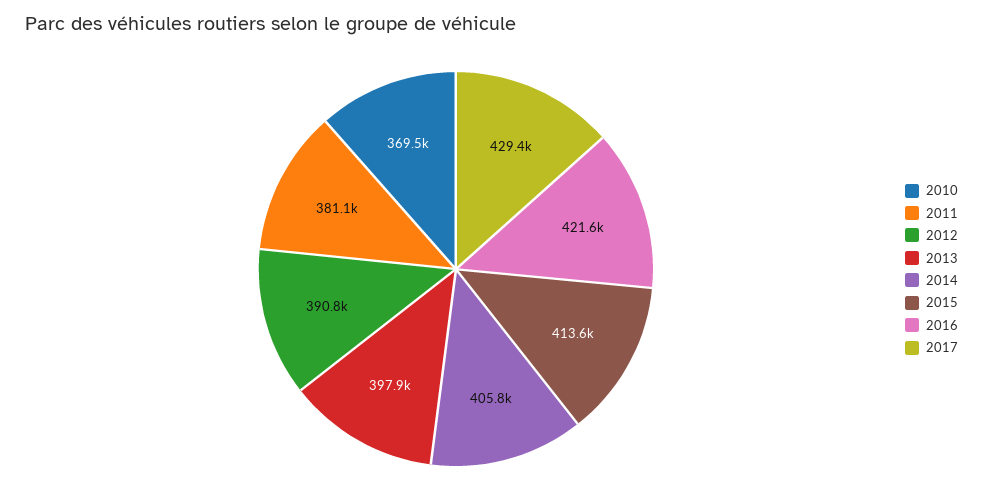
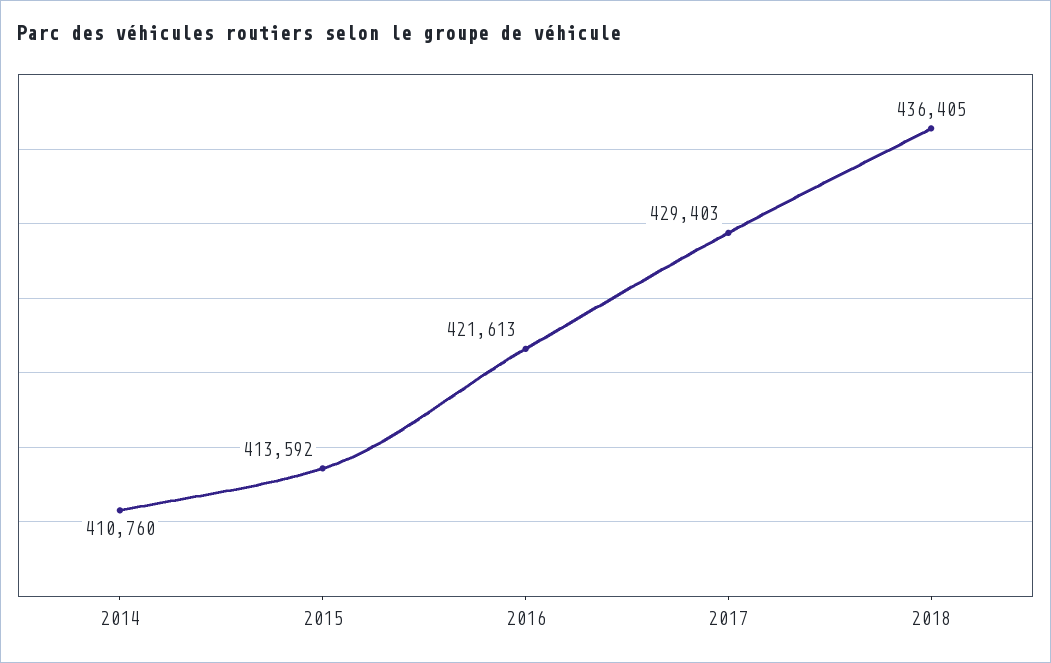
2010: 369500 -> none
2011: 381100 -> none
2012: 390800 -> none
2013: 397900 -> none
2014: 405800 -> 410760
2018: none -> 436405

